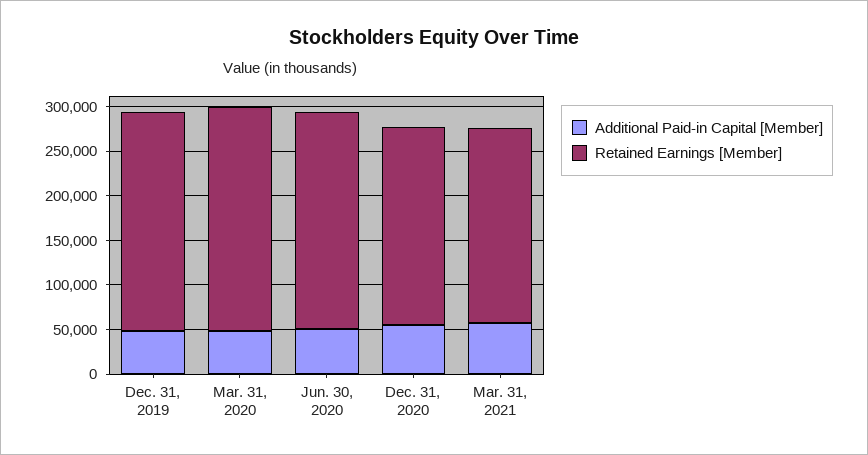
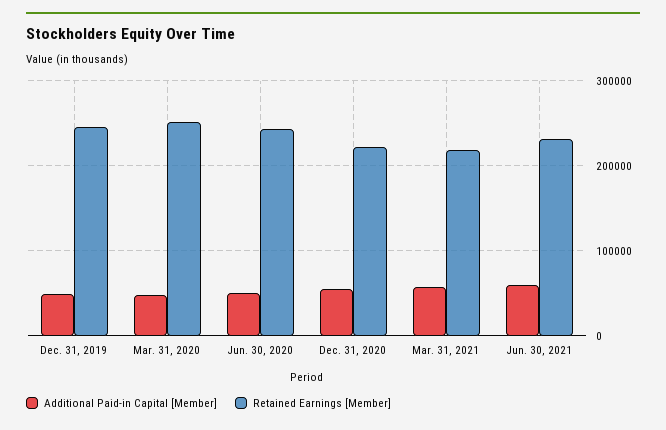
Additional Paid-in Capital [Member], Jun. 30, 2021: none -> 60000
Retained Earnings [Member], Jun. 30, 2021: none -> 230000

